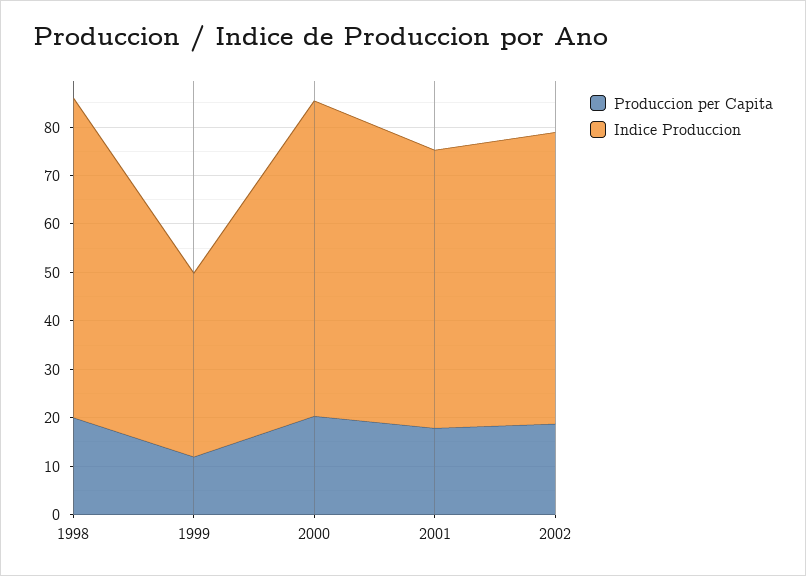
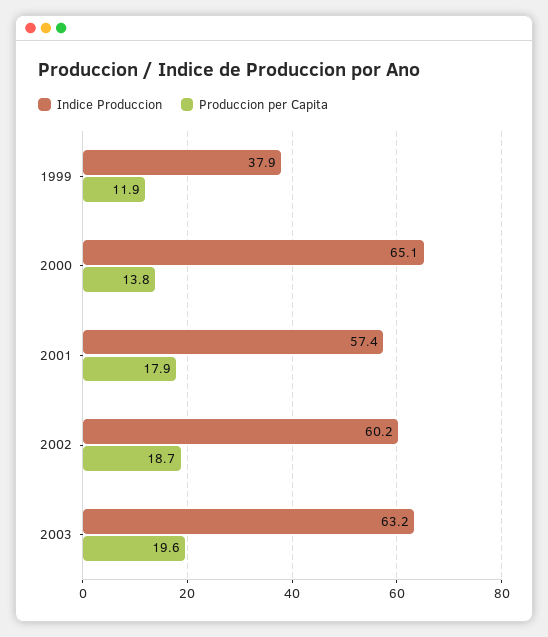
Produccion per Capita, 1998: 20 -> none
Indice Produccion, 1998: 66 -> none
Produccion per Capita, 2000: 20 -> 13.8
Indice Produccion, 2003: none -> 63.2
Produccion per Capita, 2003: none -> 19.6

